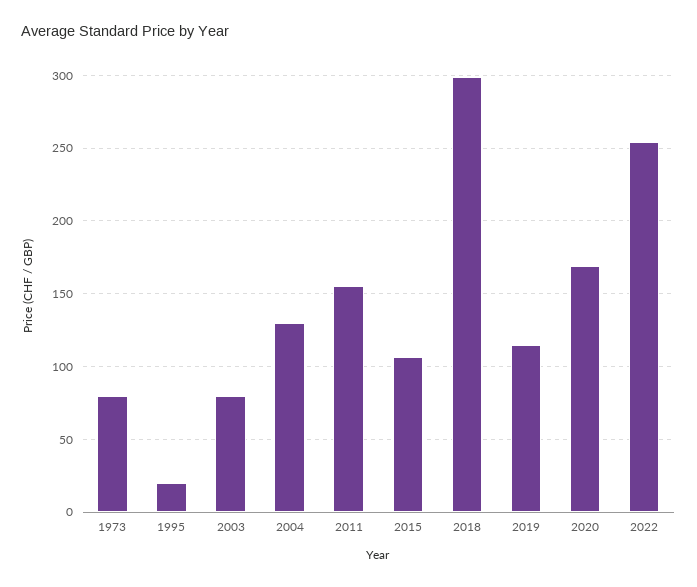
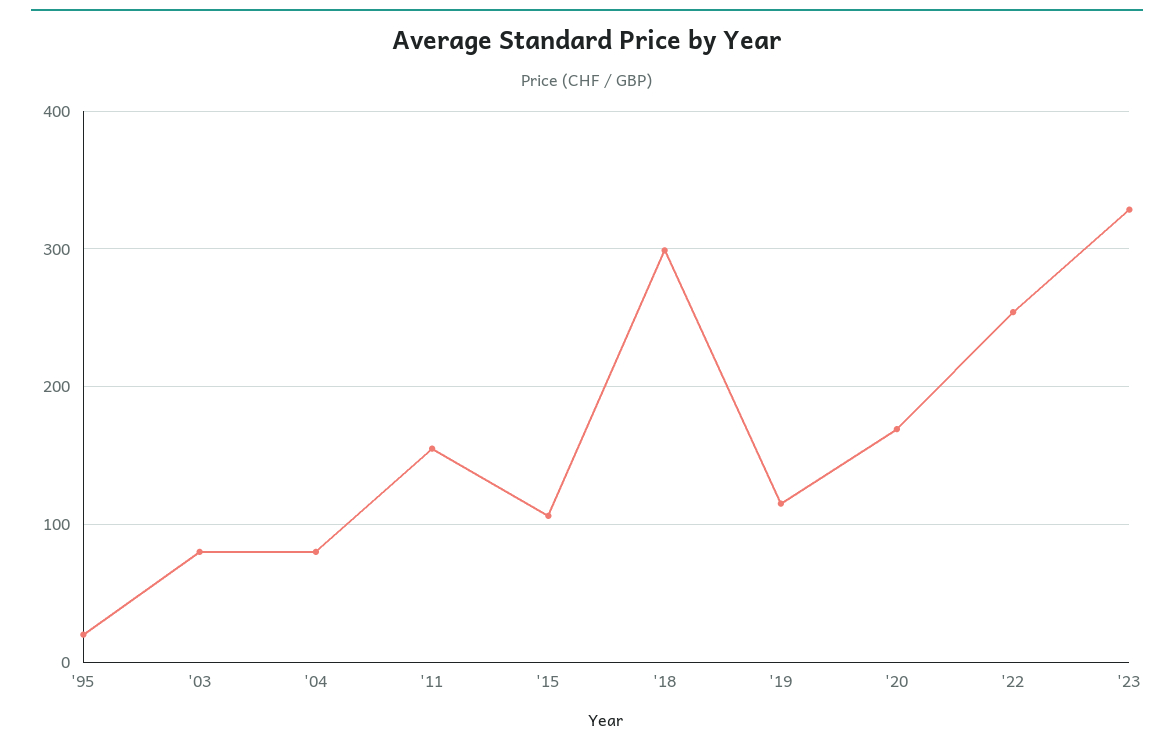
1973: 80 -> none
2004: 130 -> 80
'23: none -> 330

